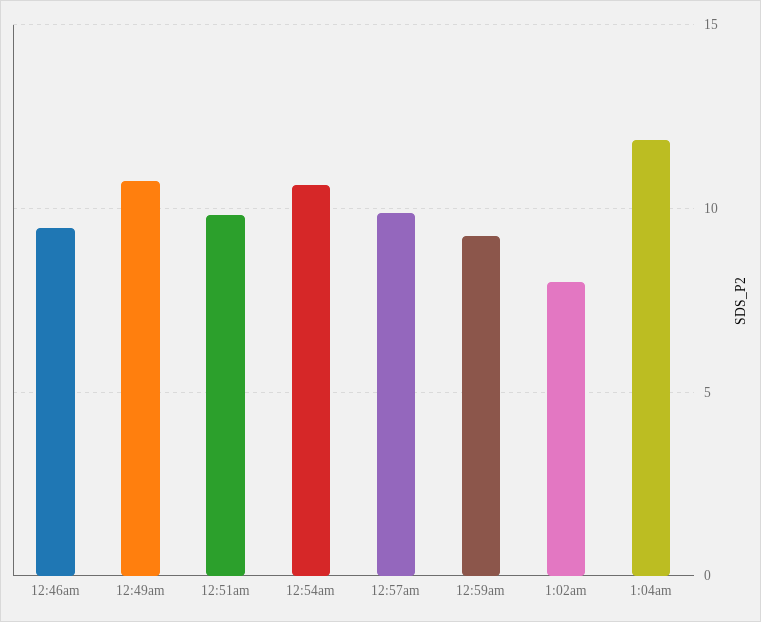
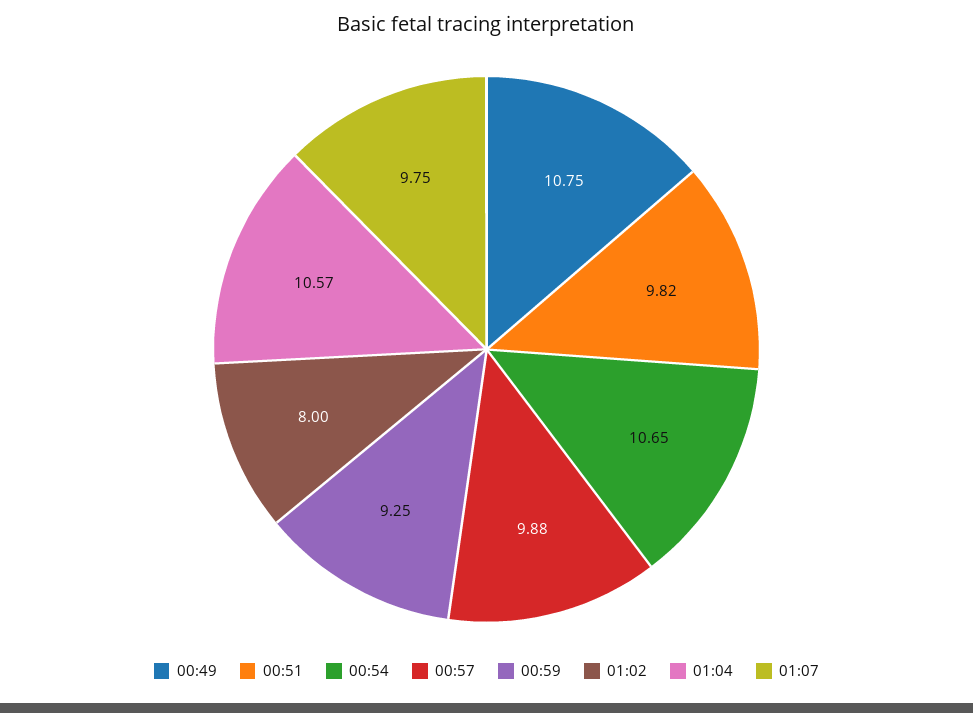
12:46am: 9.5 -> none
1:04am: 12 -> 10.57
01:07: none -> 9.75

